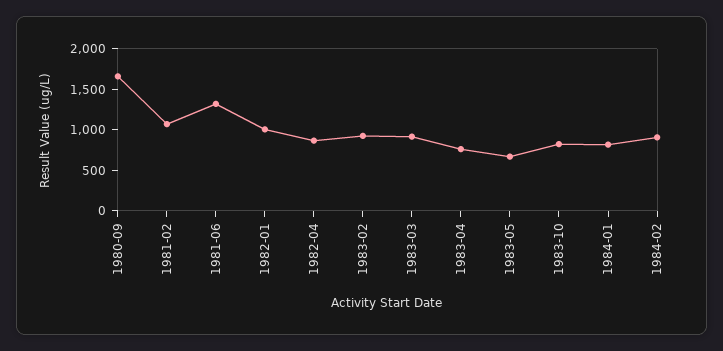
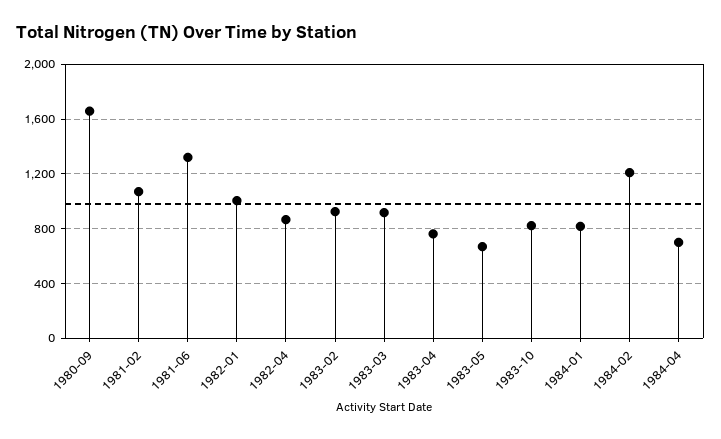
1984-02: 900 -> 1200
1984-04: none -> 700

